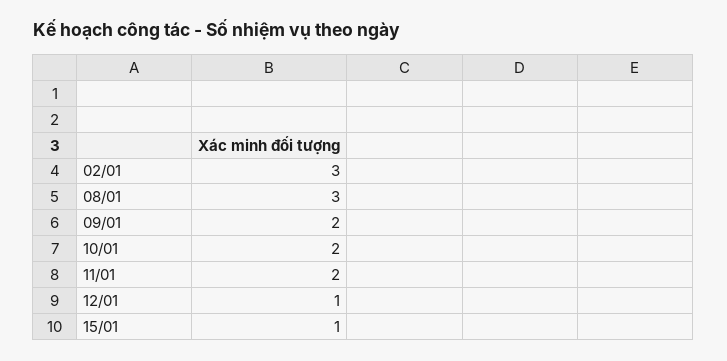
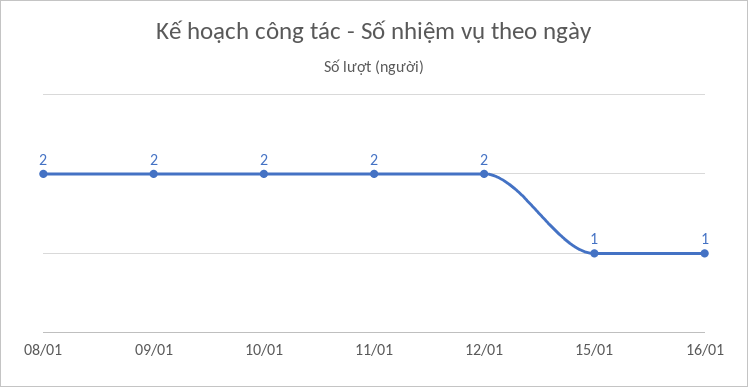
02/01: 3 -> none
08/01: 3 -> 2
12/01: 1 -> 2
16/01: none -> 1

